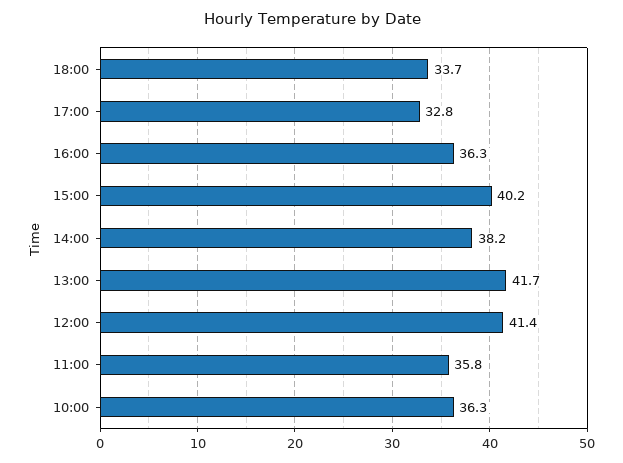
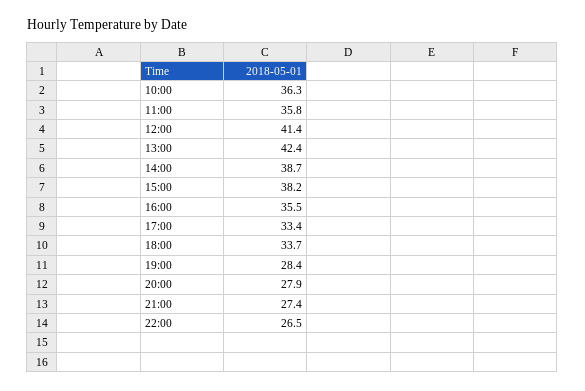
17:00: 32.8 -> 33.4
16:00: 36.3 -> 35.5
15:00: 40.2 -> 38.2
14:00: 38.2 -> 38.7
13:00: 41.7 -> 42.4
19:00: none -> 28.4
20:00: none -> 27.9
21:00: none -> 27.4
22:00: none -> 26.5

